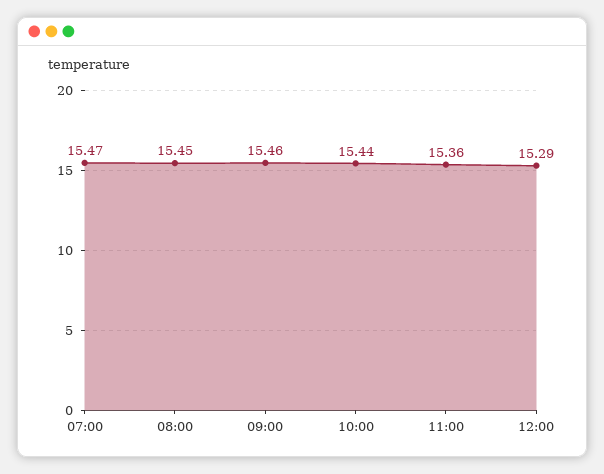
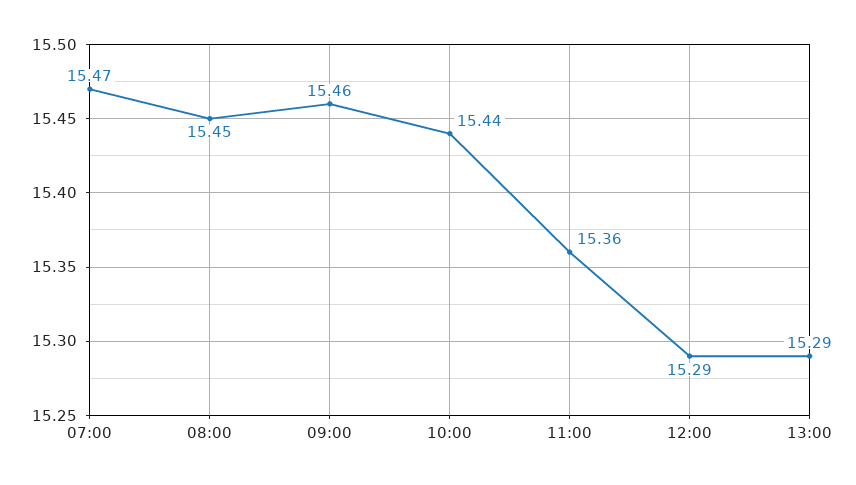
13:00: none -> 15.29

